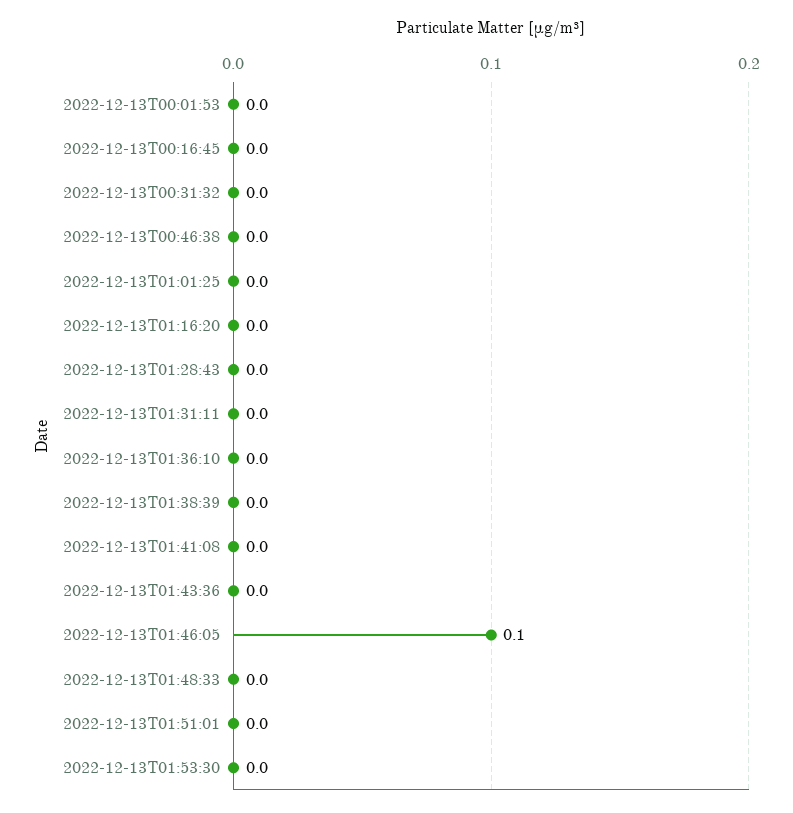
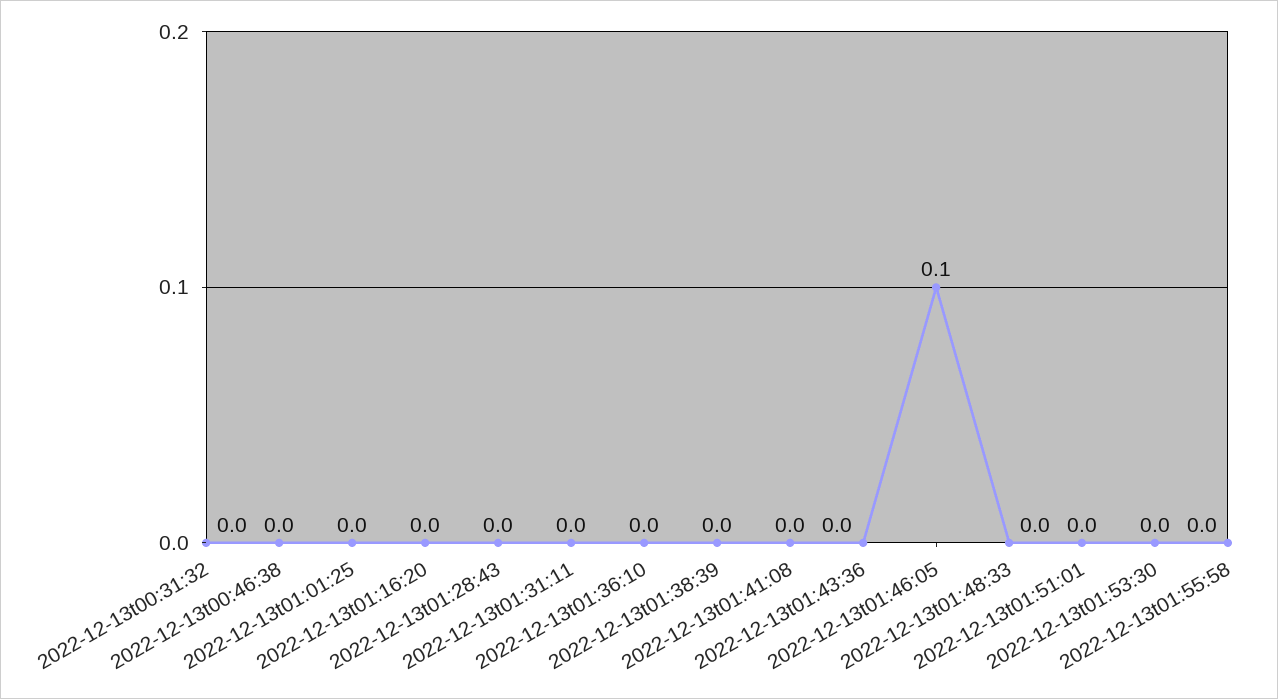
2022-12-13T00:01:53: 0 -> none
2022-12-13T00:16:45: 0 -> none
2022-12-13t01:55:58: none -> 0

